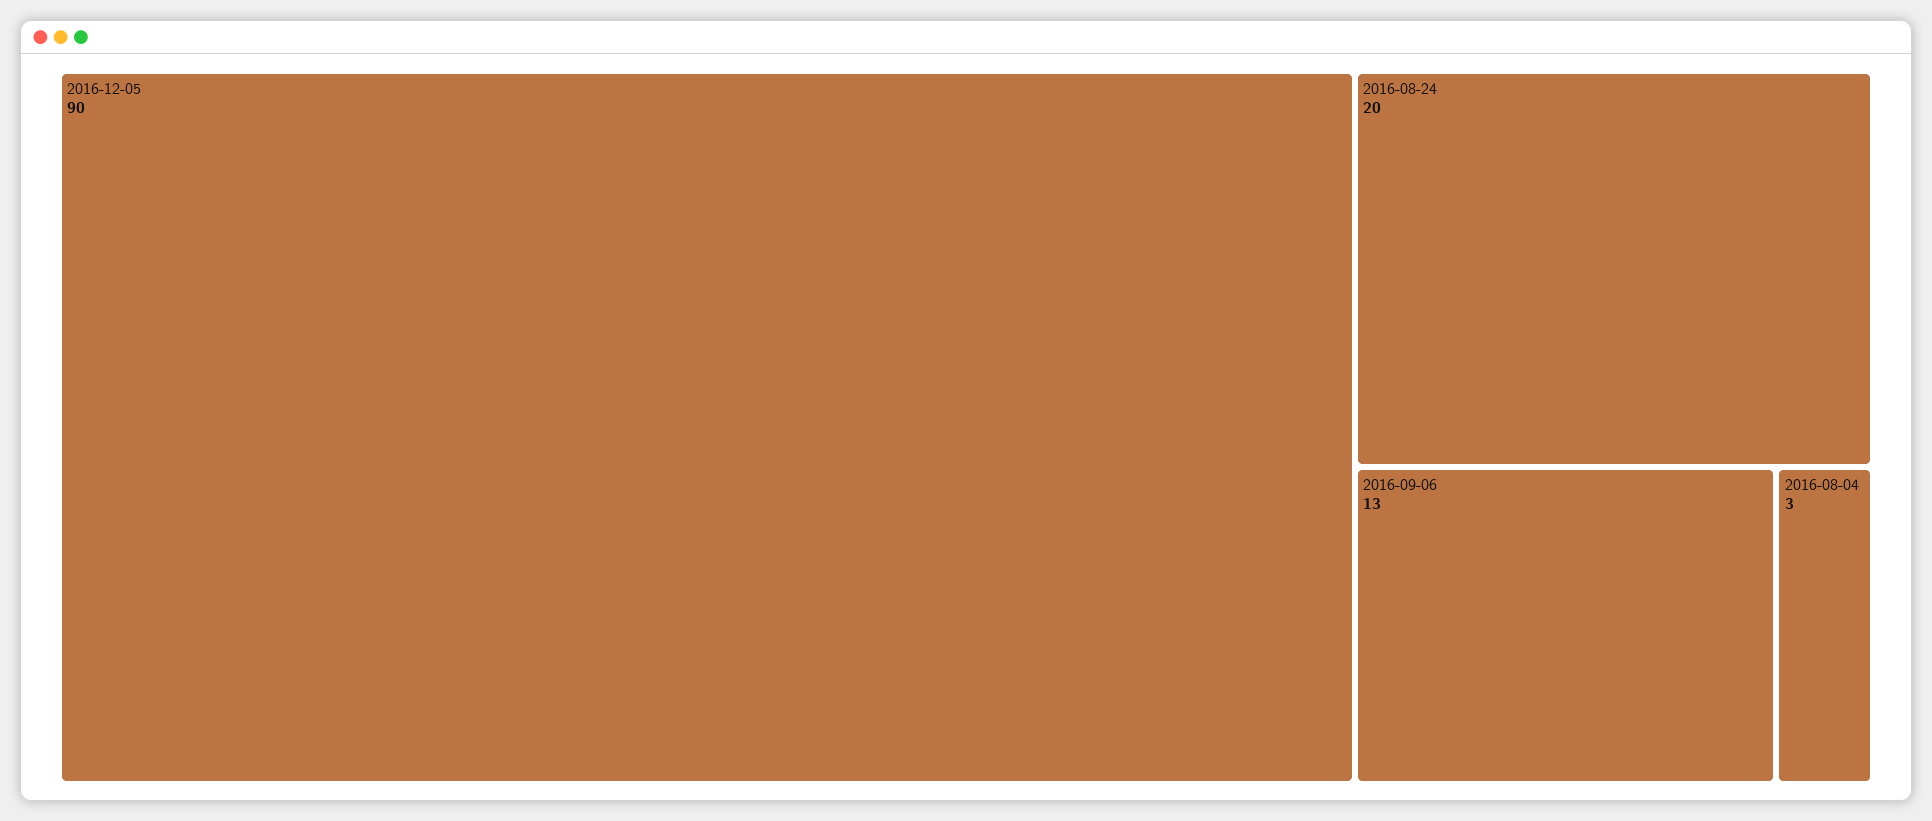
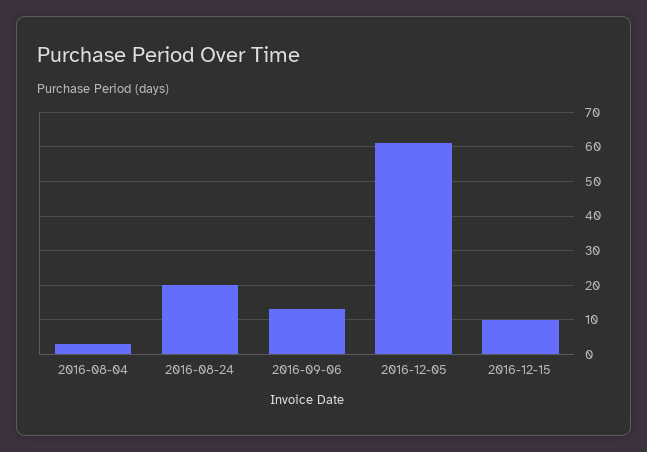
2016-12-05: 90 -> 60
2016-12-15: none -> 10

